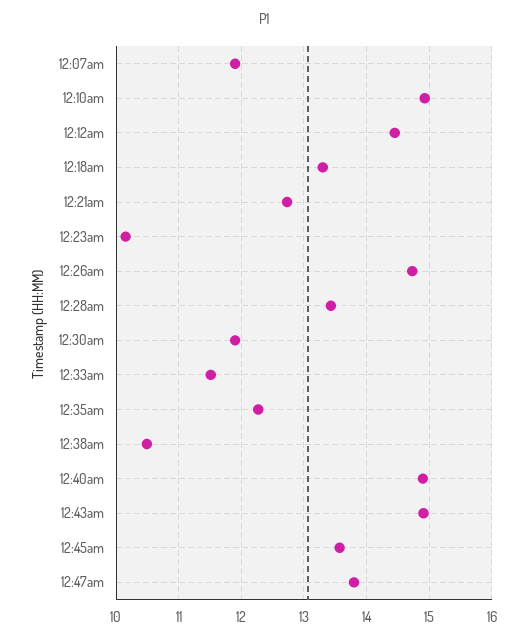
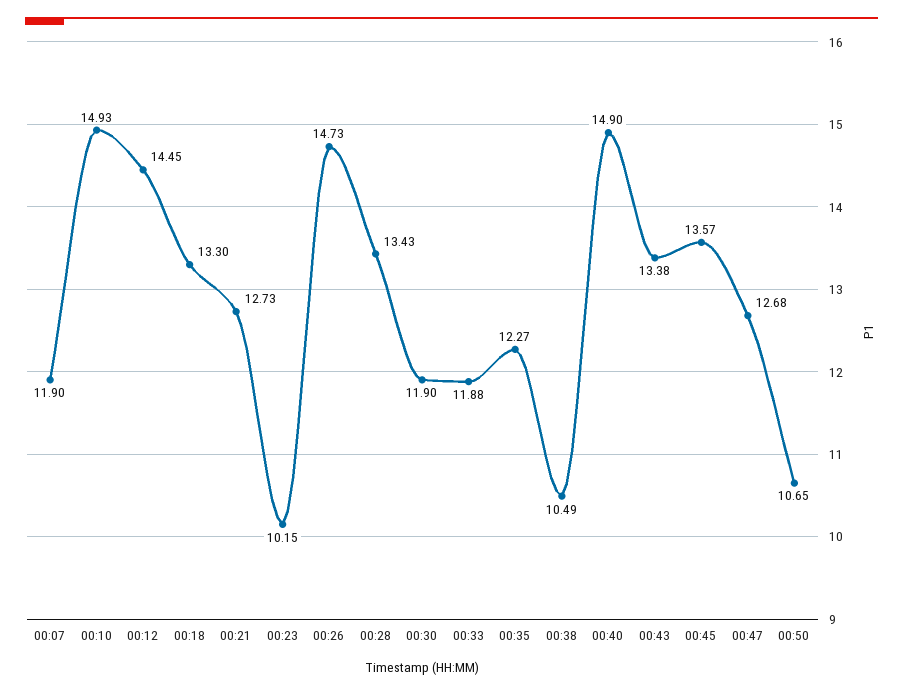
12:33am: 11.5 -> 11.88
12:43am: 14.9 -> 13.38
12:47am: 13.8 -> 12.68
00:50: none -> 10.65

